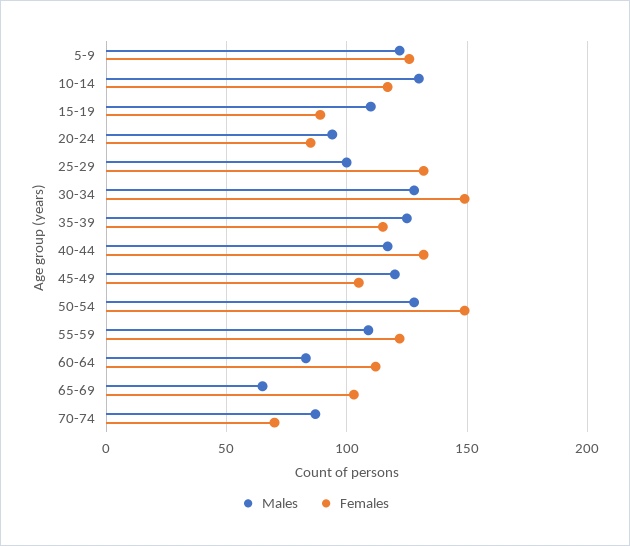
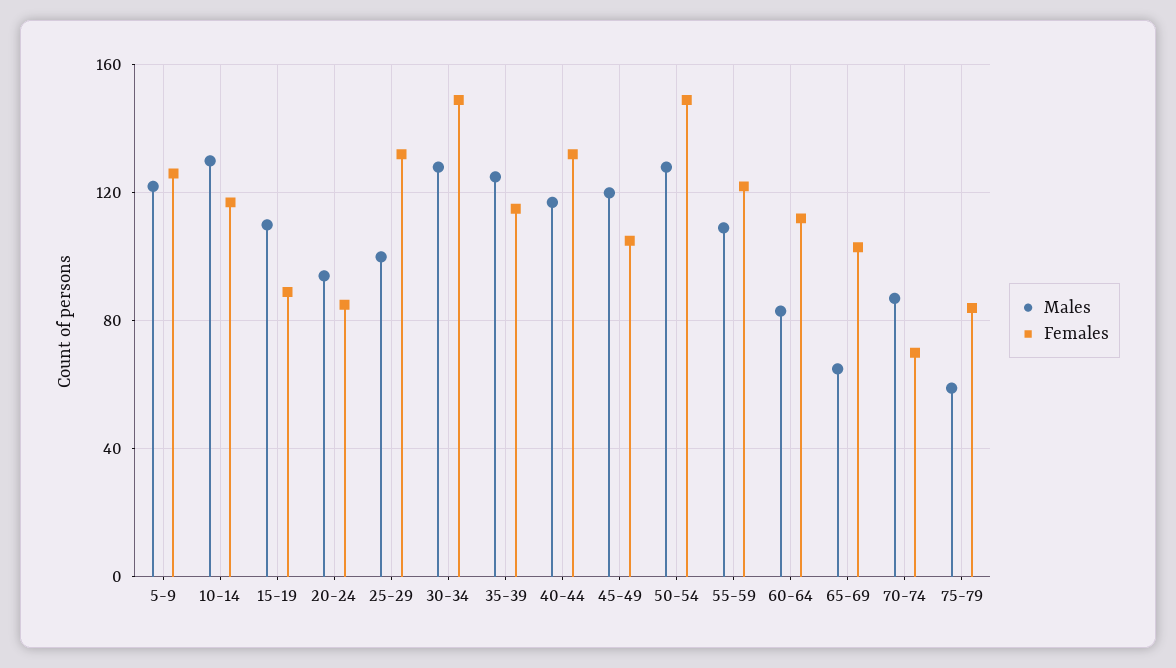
Males, 75-79: none -> 60
Females, 75-79: none -> 85

